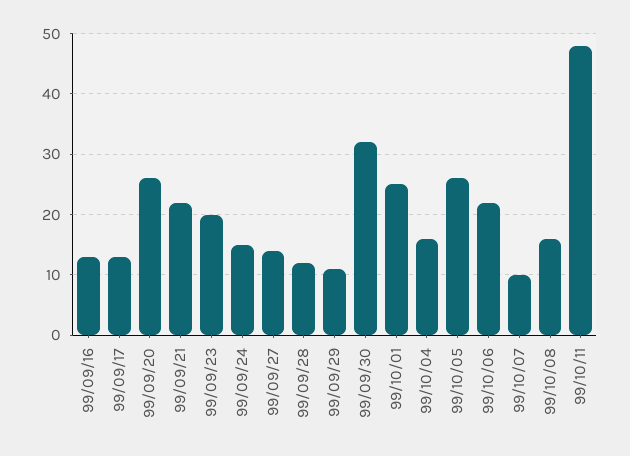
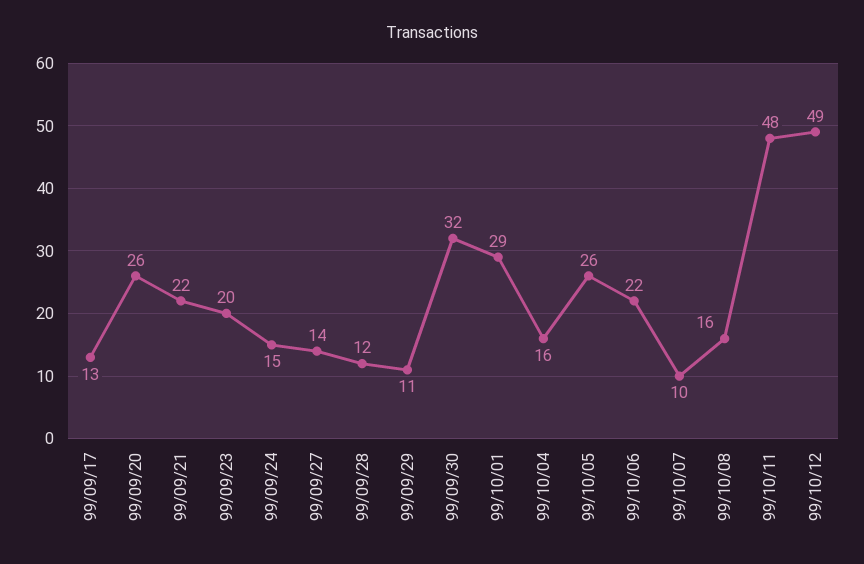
99/09/16: 13 -> none
99/10/01: 25 -> 29
99/10/12: none -> 49

